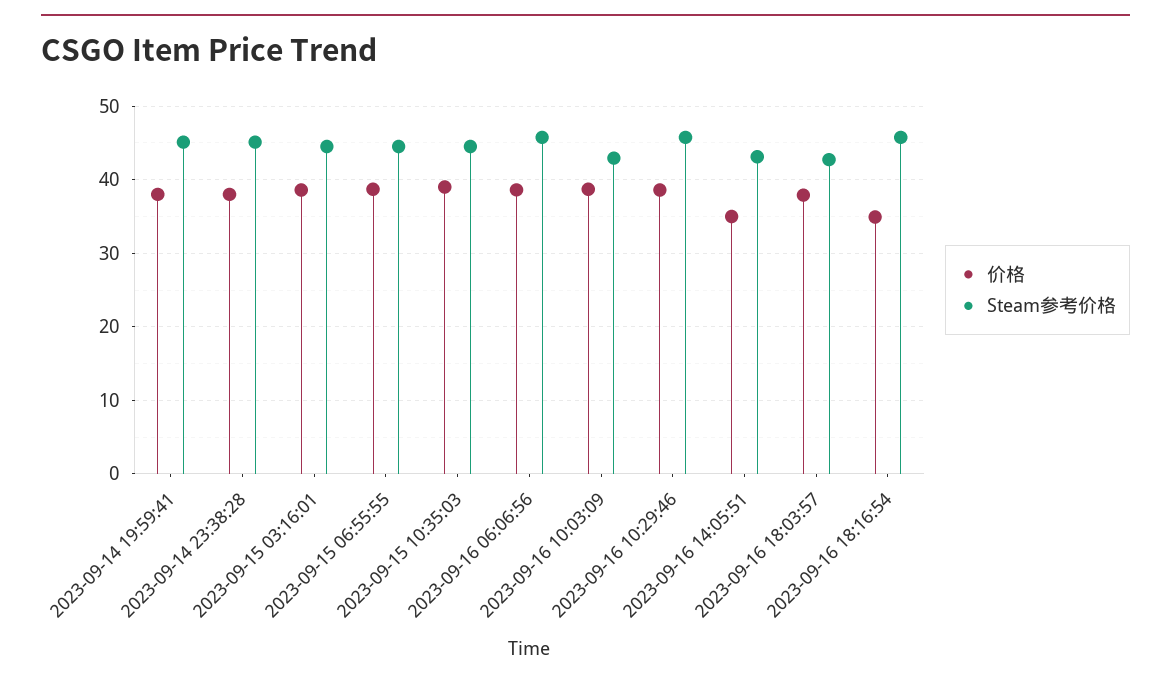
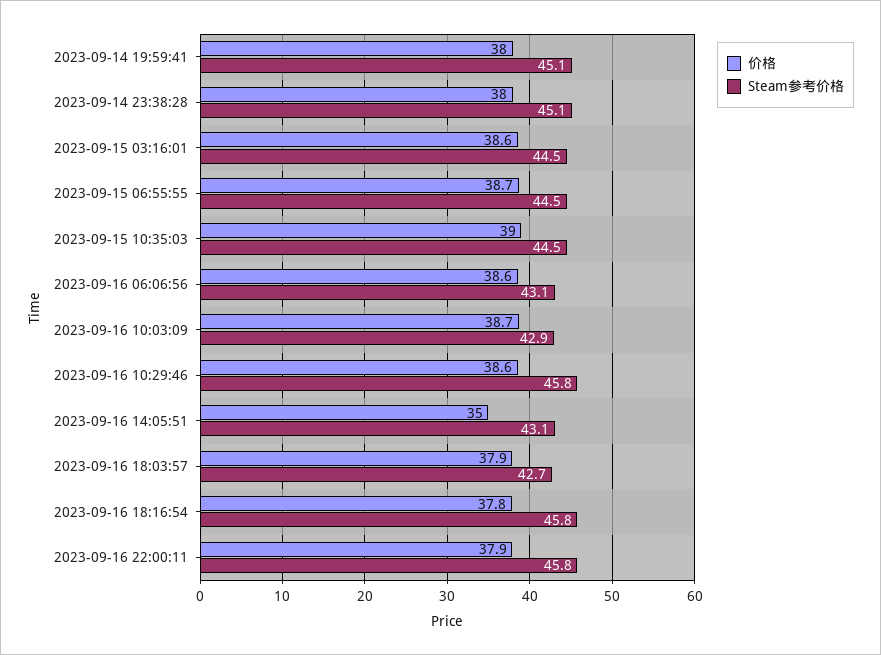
Steam参考价格, 2023-09-16 06:06:56: 46 -> 43.1
价格, 2023-09-16 18:16:54: 35 -> 37.8
价格, 2023-09-16 22:00:11: none -> 37.9
Steam参考价格, 2023-09-16 22:00:11: none -> 45.8

